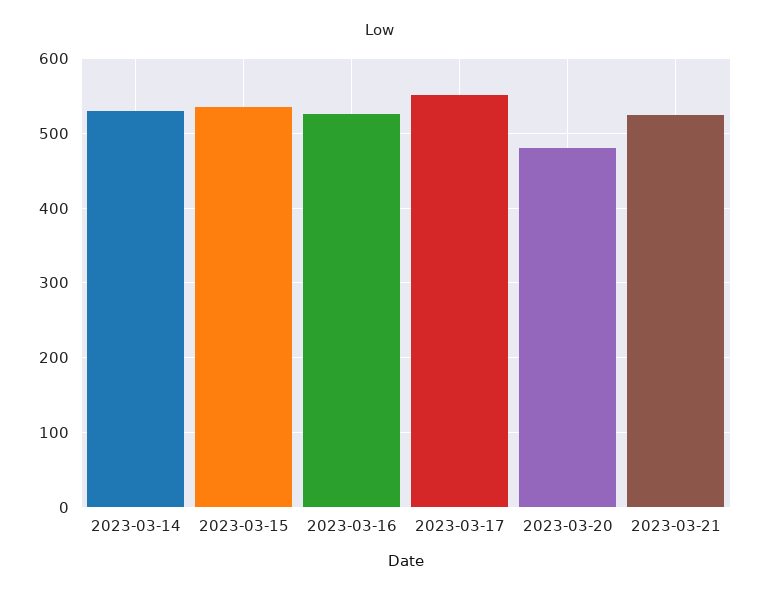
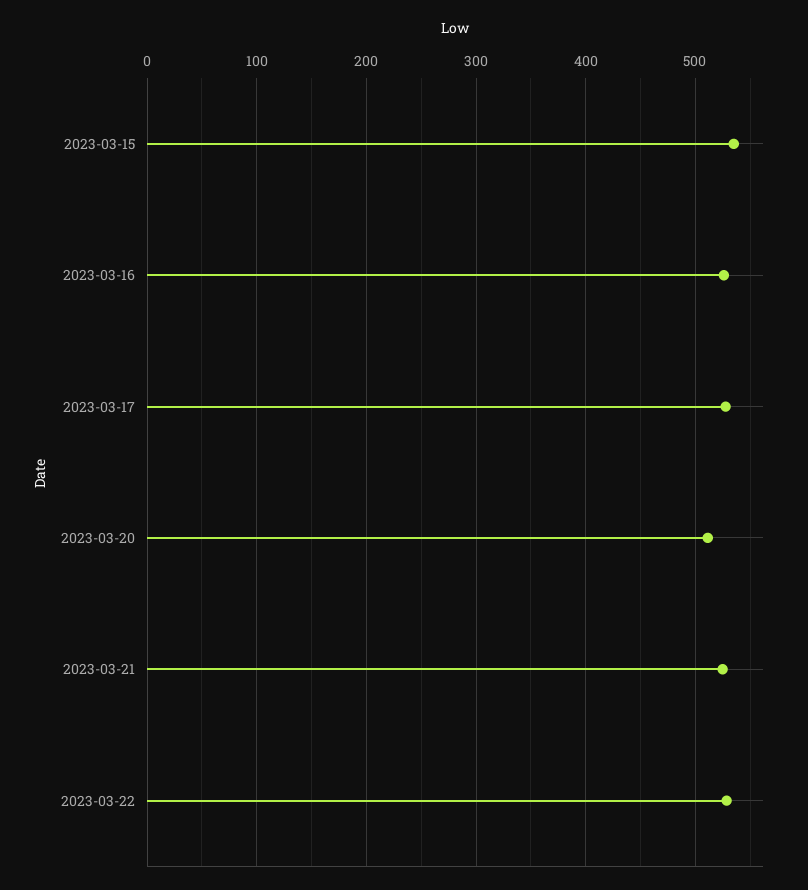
2023-03-14: 530 -> none
2023-03-17: 550 -> 530
2023-03-20: 480 -> 510
2023-03-22: none -> 530

